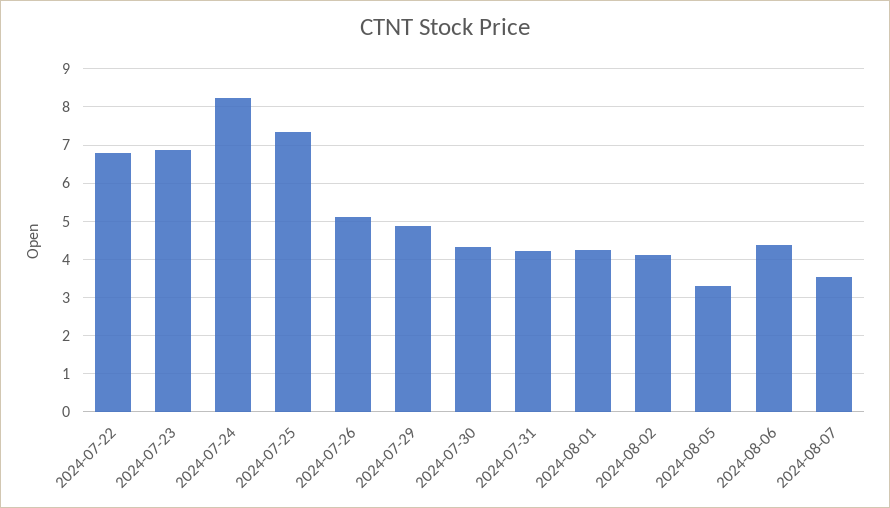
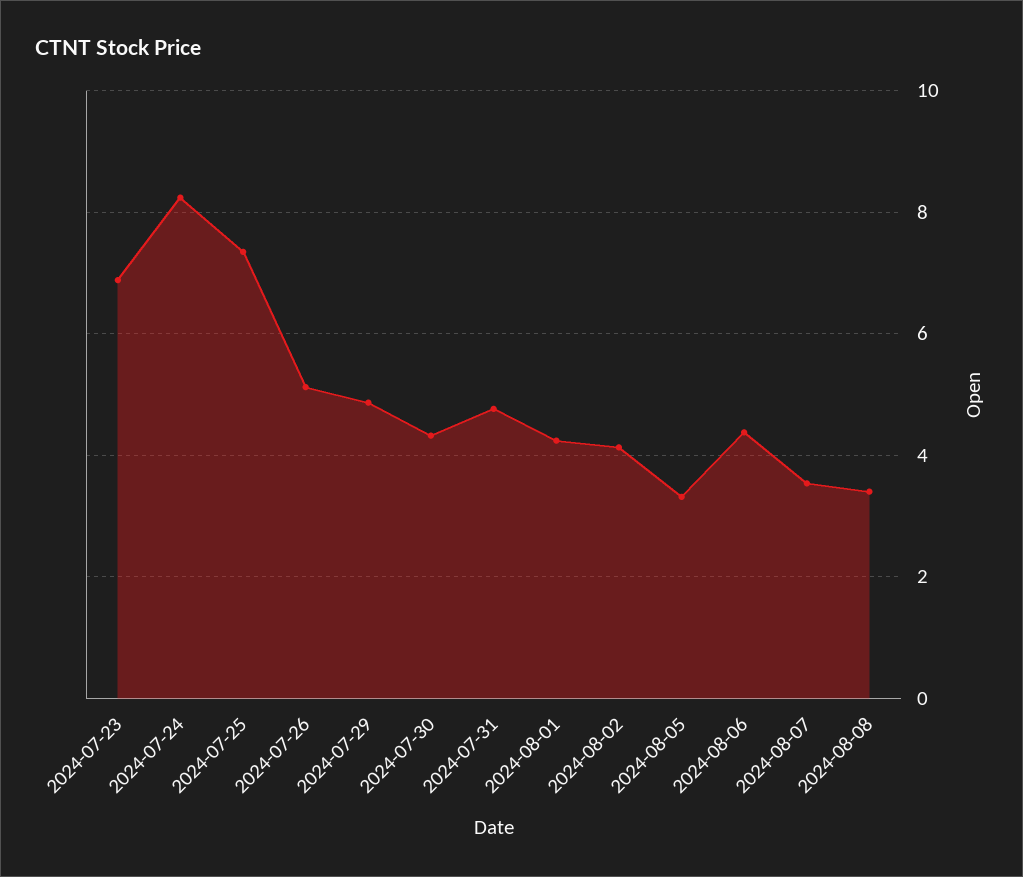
2024-07-22: 6.8 -> none
2024-07-31: 4.2 -> 4.8
2024-08-08: none -> 3.4

